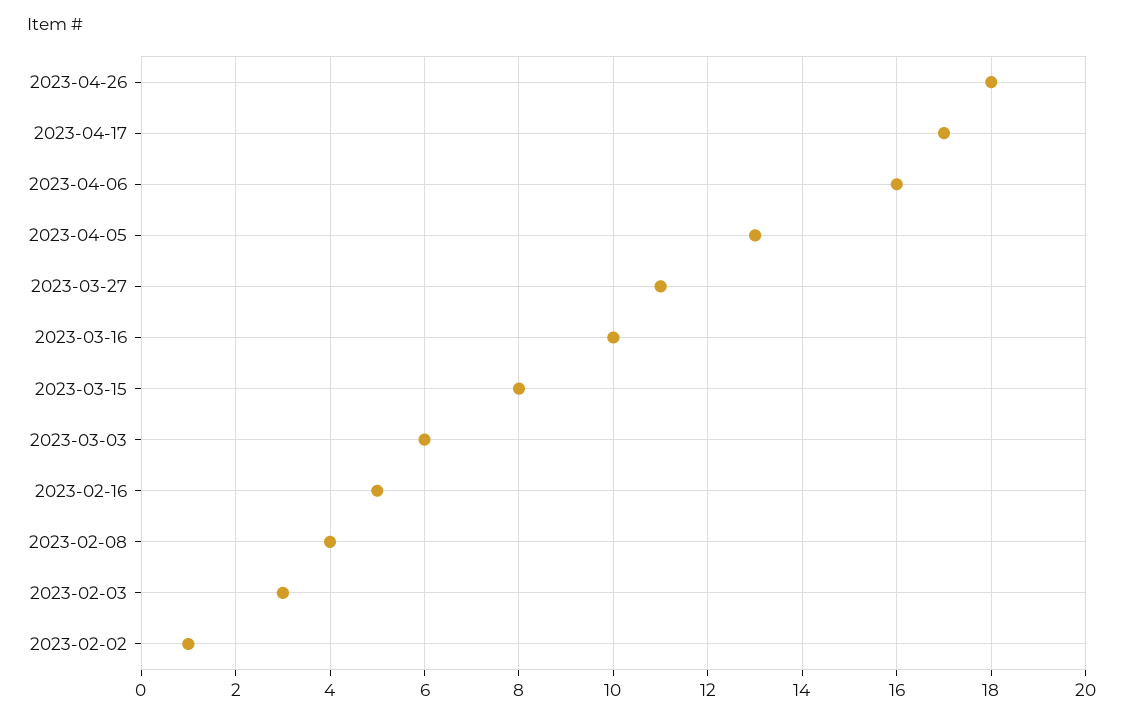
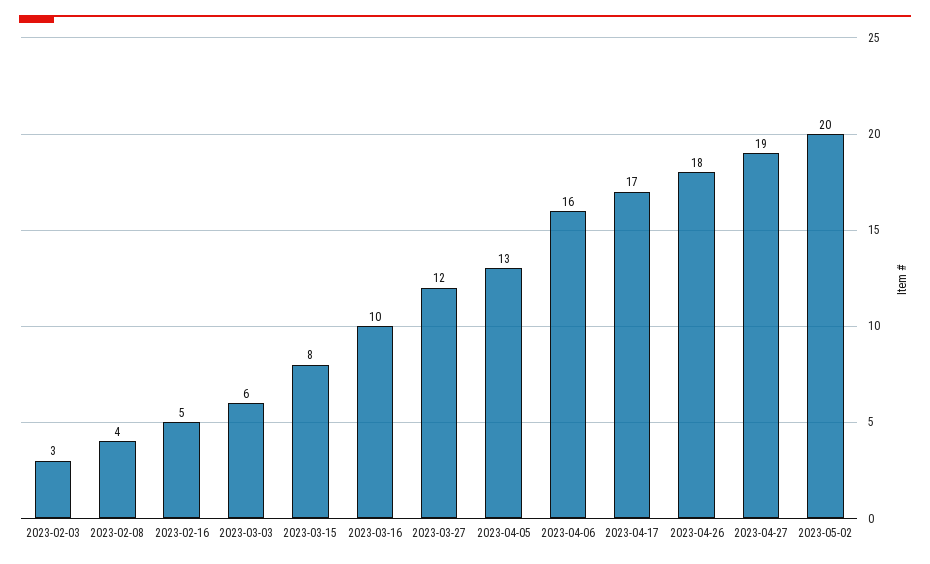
2023-03-27: 11 -> 12
2023-02-02: 1 -> none
2023-04-27: none -> 19
2023-05-02: none -> 20

